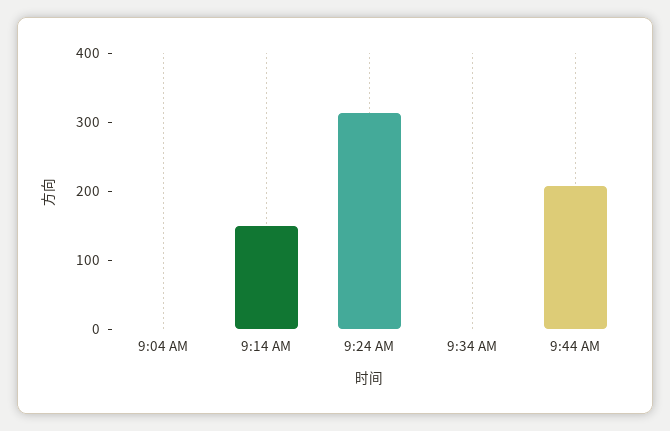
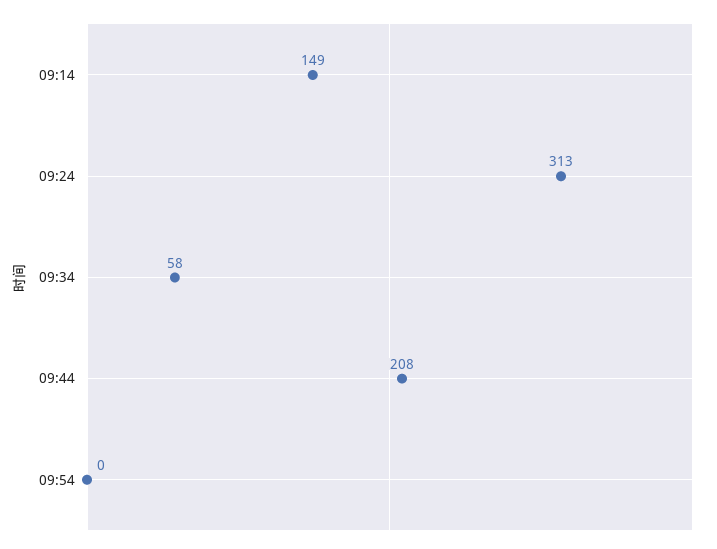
9:04 AM: 0 -> none
9:34 AM: 0 -> 58
09:54: none -> 0

